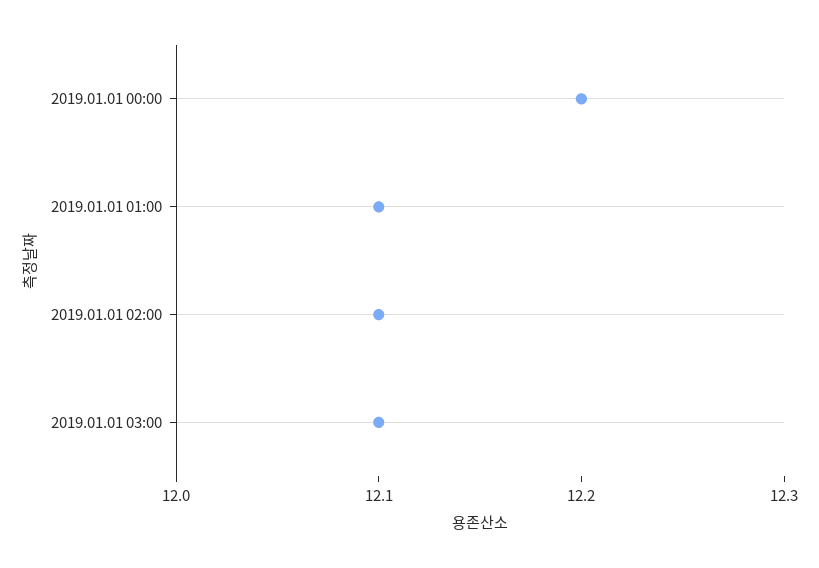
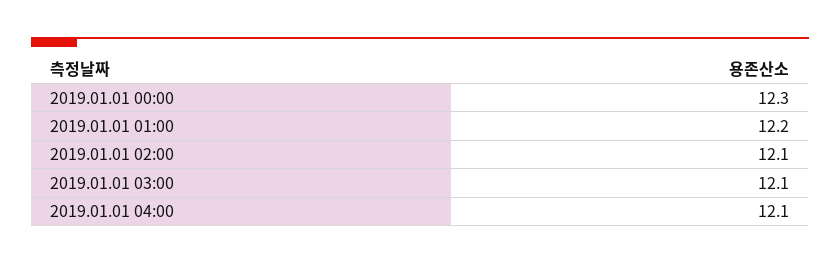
2019.01.01 00:00: 12.2 -> 12.3
2019.01.01 01:00: 12.1 -> 12.2
2019.01.01 04:00: none -> 12.1

